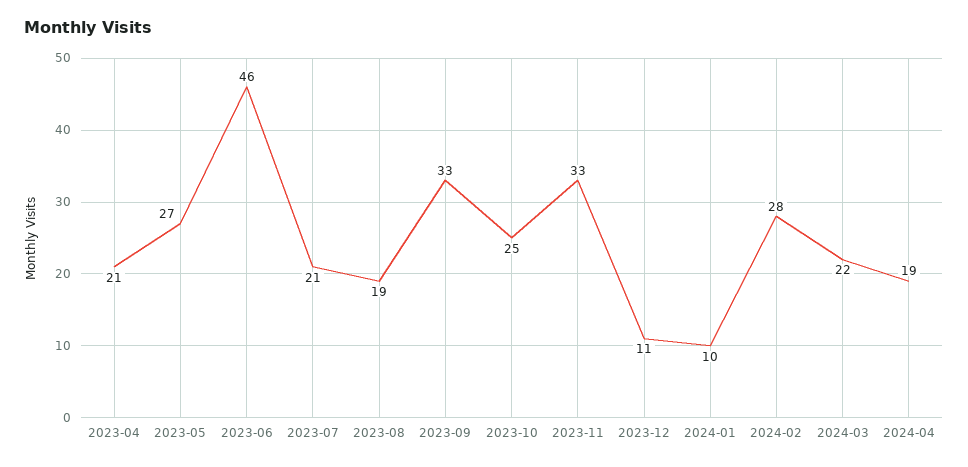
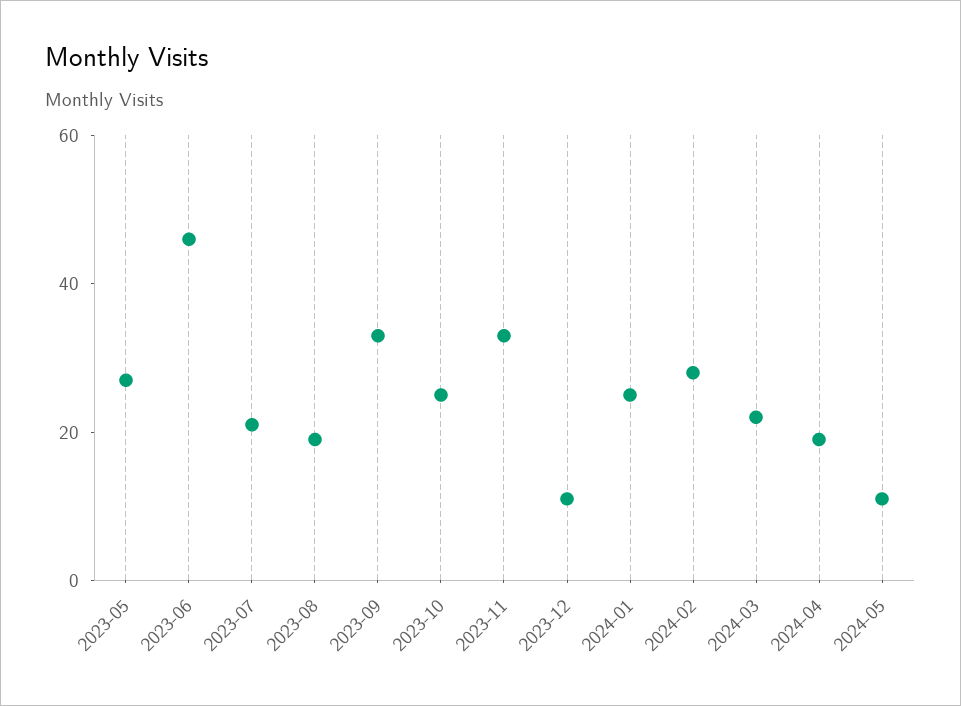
2023-04: 21 -> none
2024-01: 10 -> 25
2024-05: none -> 10

